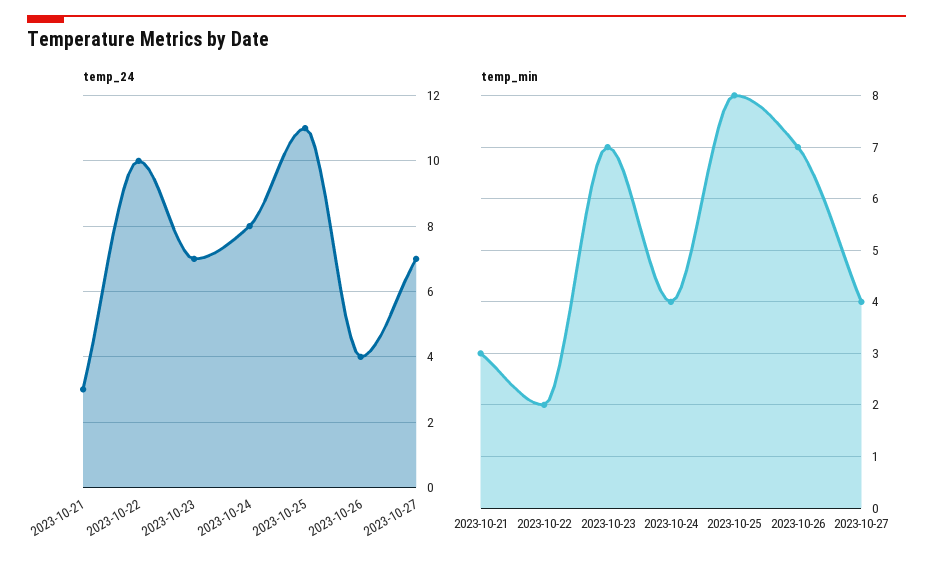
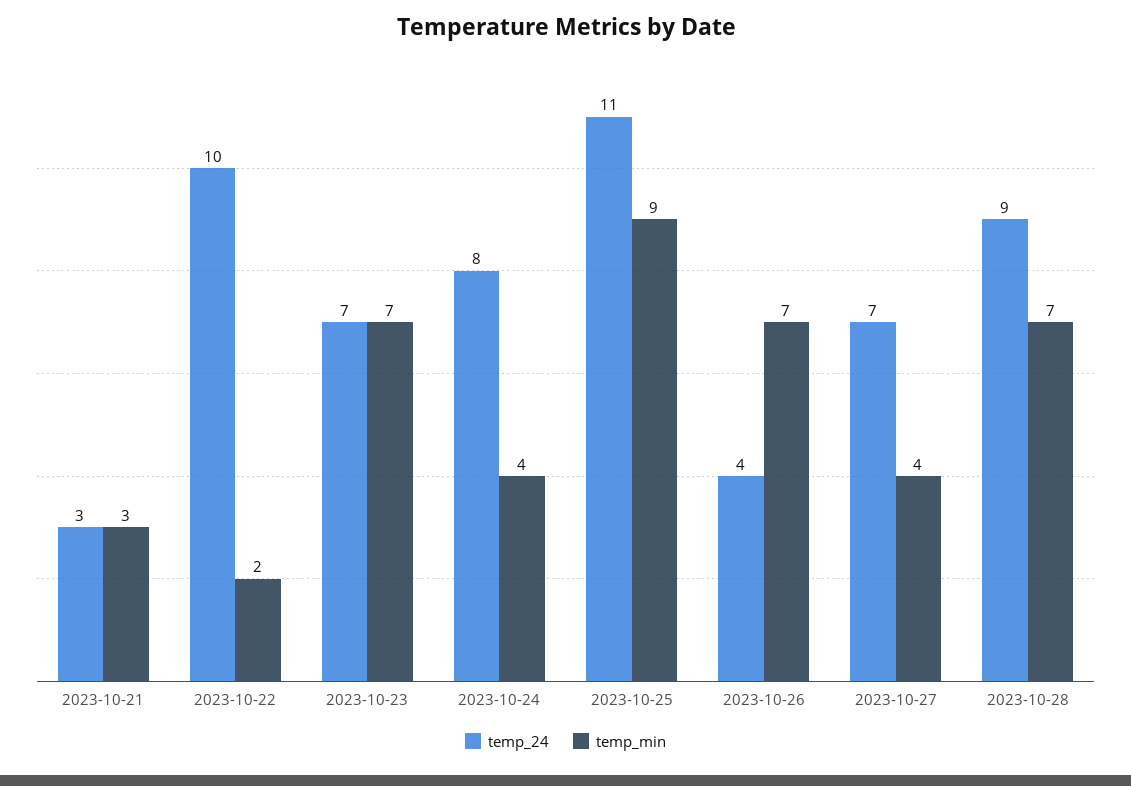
temp_min, 2023-10-25: 8 -> 9
temp_24, 2023-10-28: none -> 9
temp_min, 2023-10-28: none -> 7

